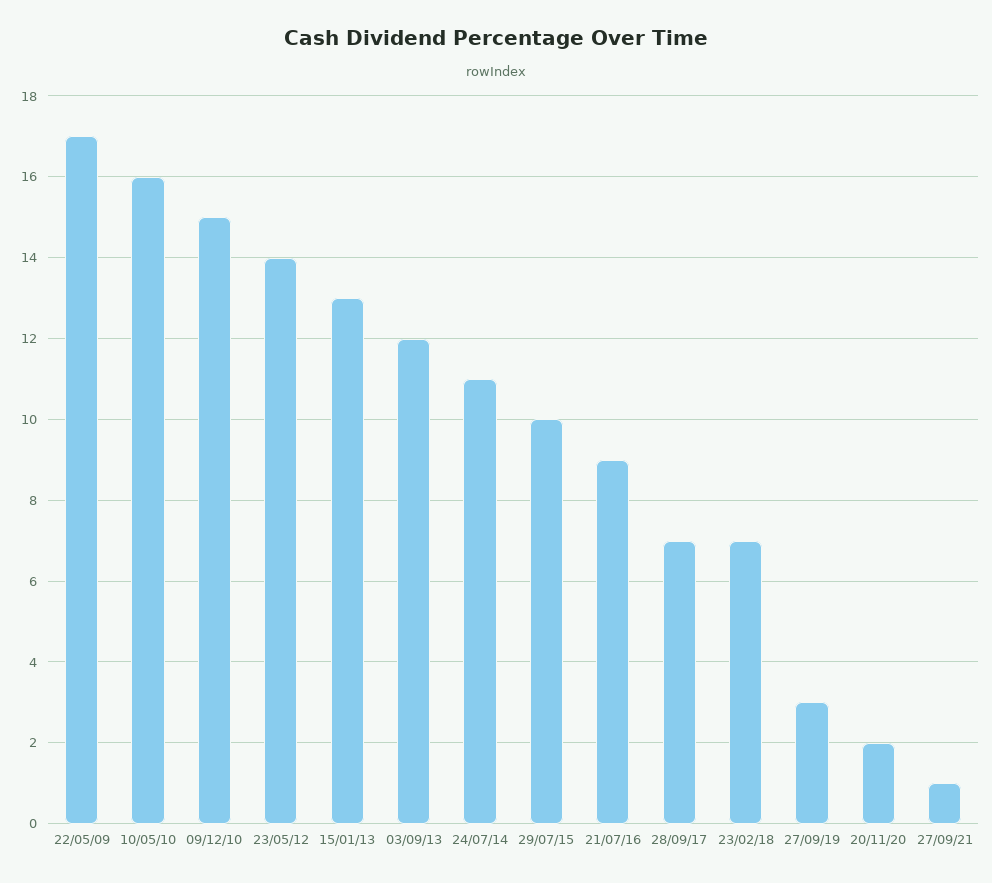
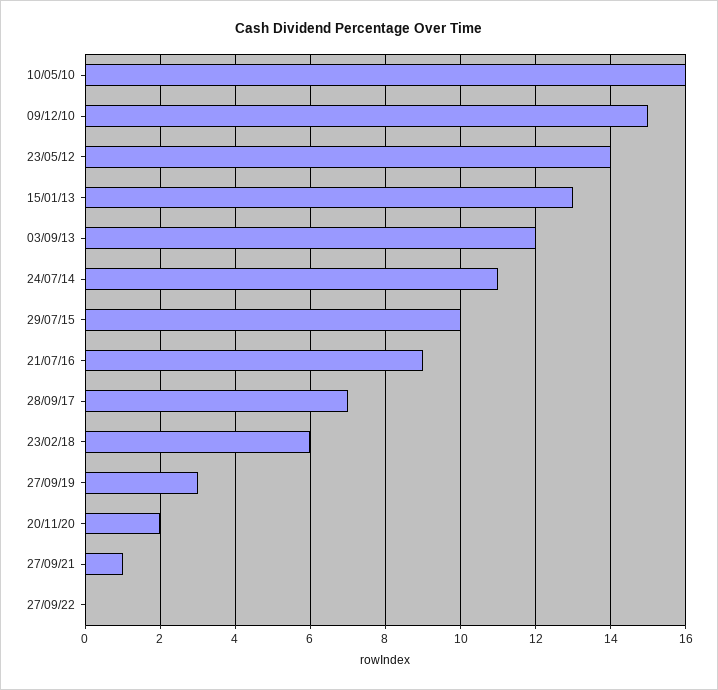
22/05/09: 17 -> none
23/02/18: 7 -> 6
27/09/22: none -> 0

